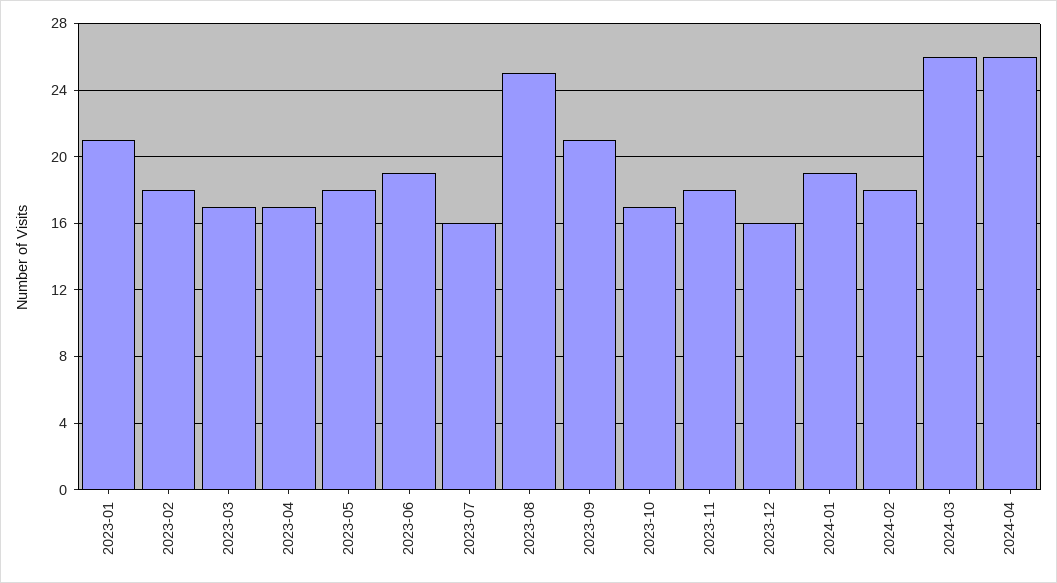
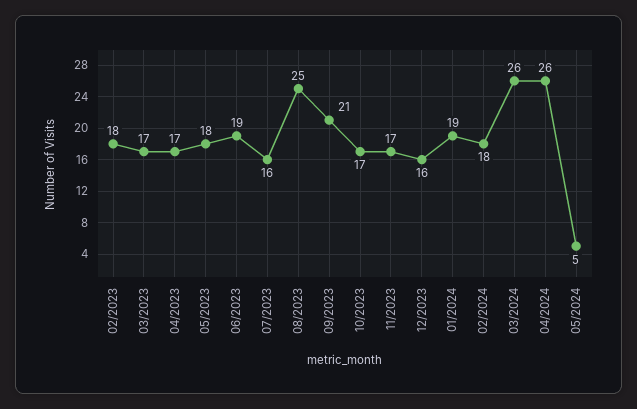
2023-01: 21 -> none
2023-11: 18 -> 17
05/2024: none -> 5

